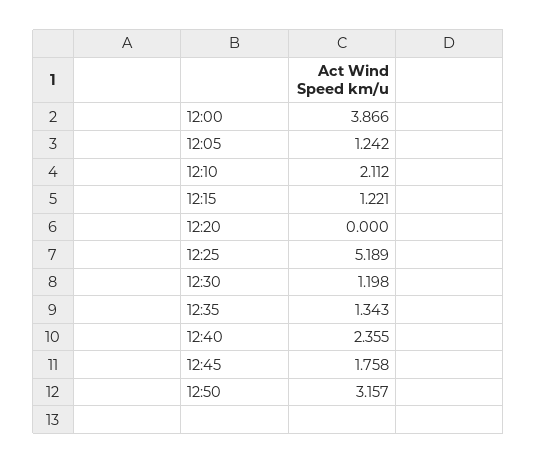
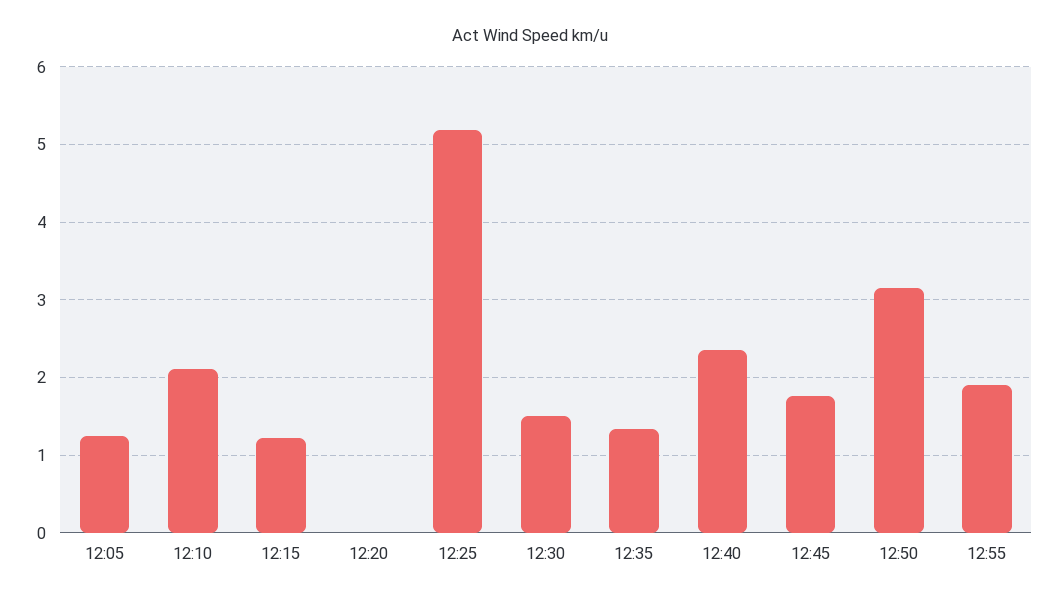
12:00: 3.866 -> none
12:30: 1.198 -> 1.5
12:55: none -> 1.9

